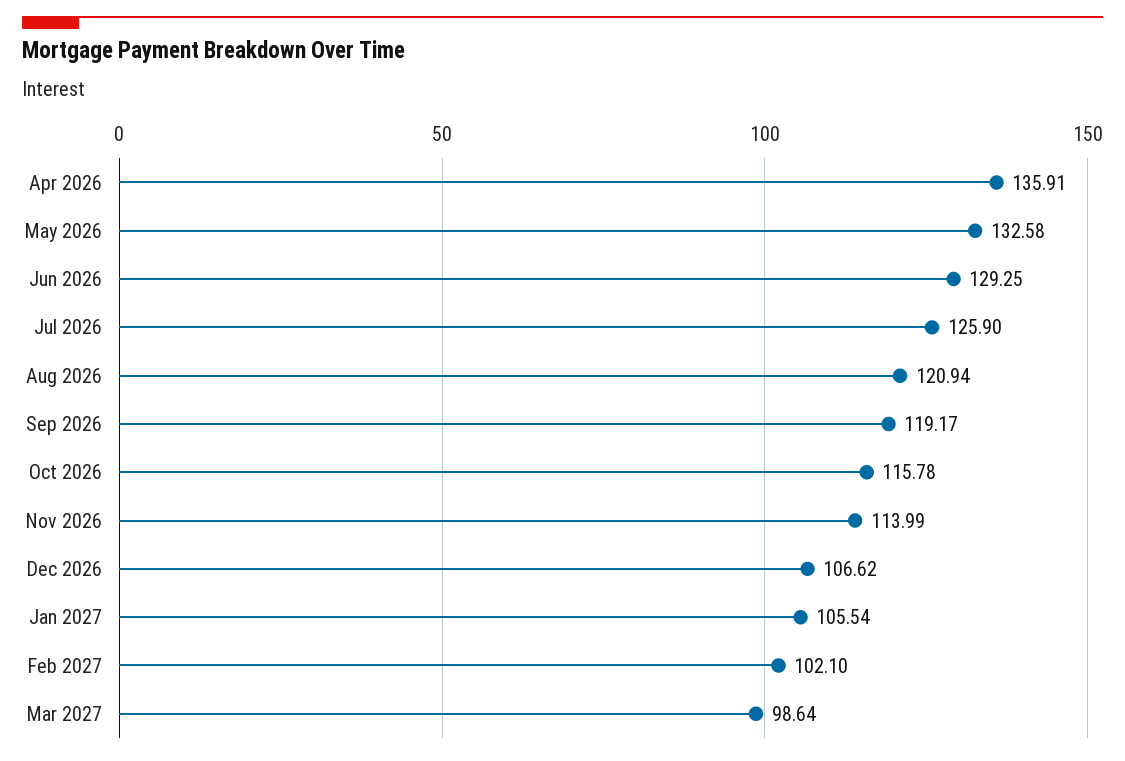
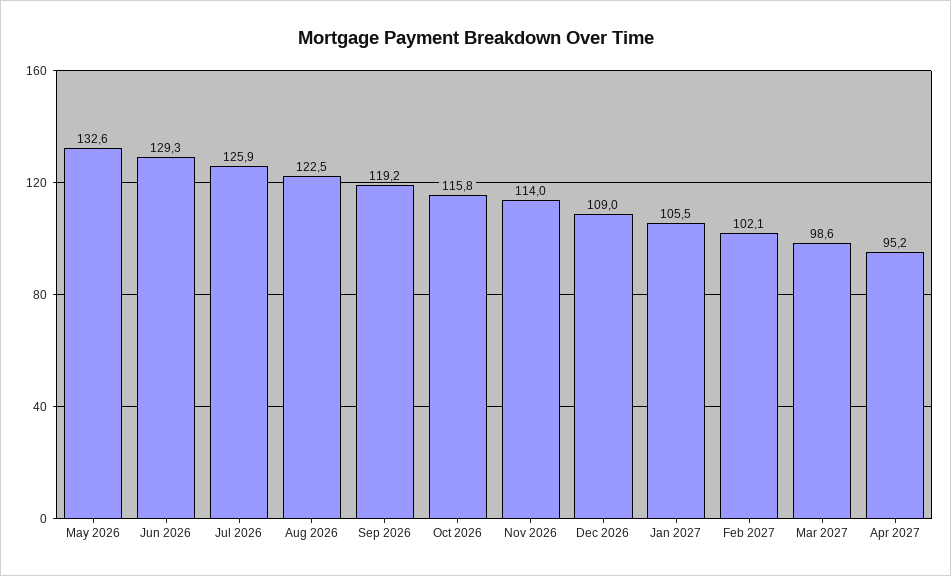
Apr 2026: 135.91 -> none
Aug 2026: 120.94 -> 122.5
Dec 2026: 106.62 -> 109
Apr 2027: none -> 95.2

